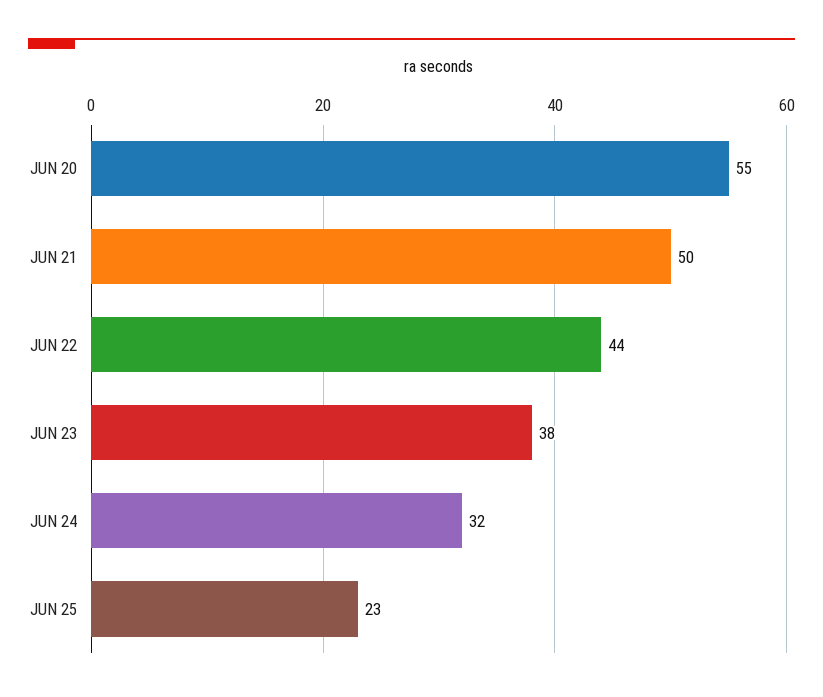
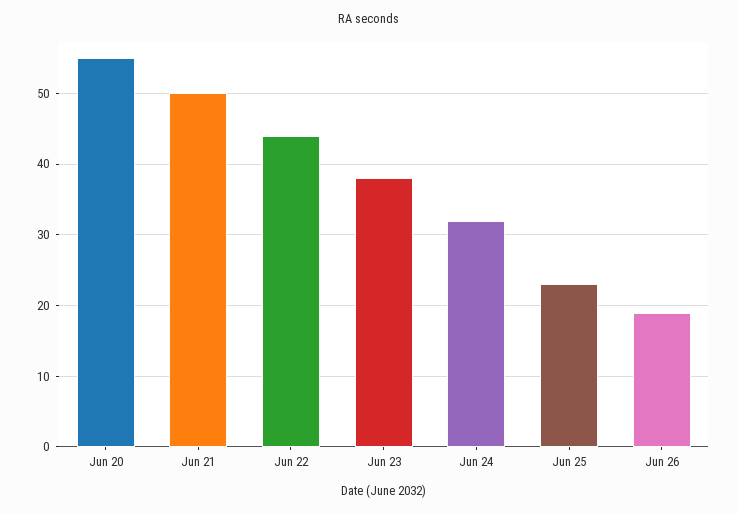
Jun 26: none -> 19

